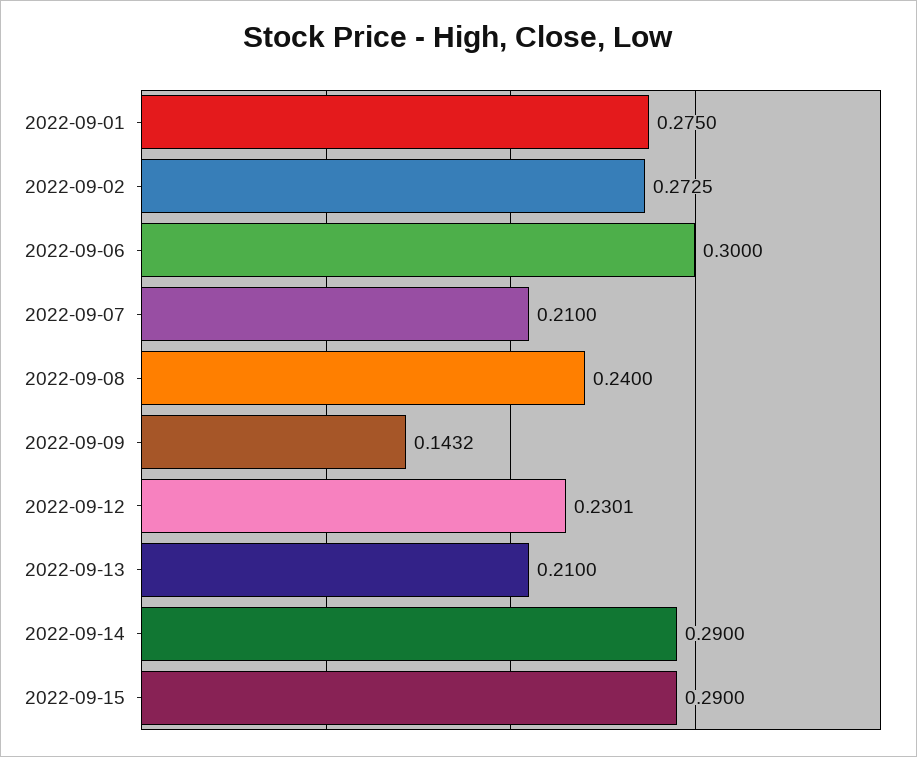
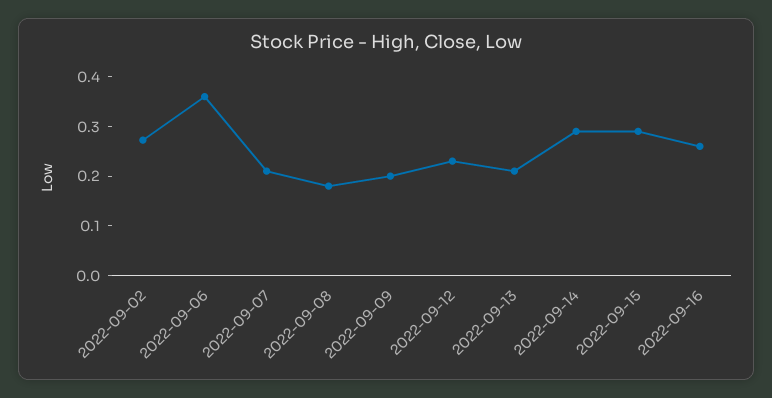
2022-09-01: 0.275 -> none
2022-09-06: 0.3 -> 0.36
2022-09-08: 0.24 -> 0.18
2022-09-09: 0.1432 -> 0.2
2022-09-16: none -> 0.26

